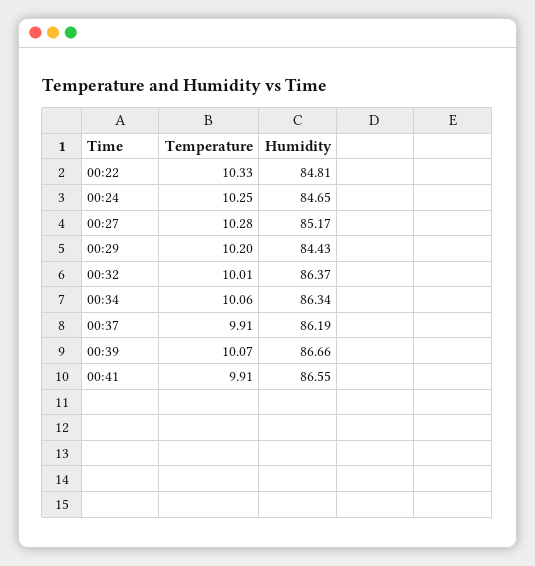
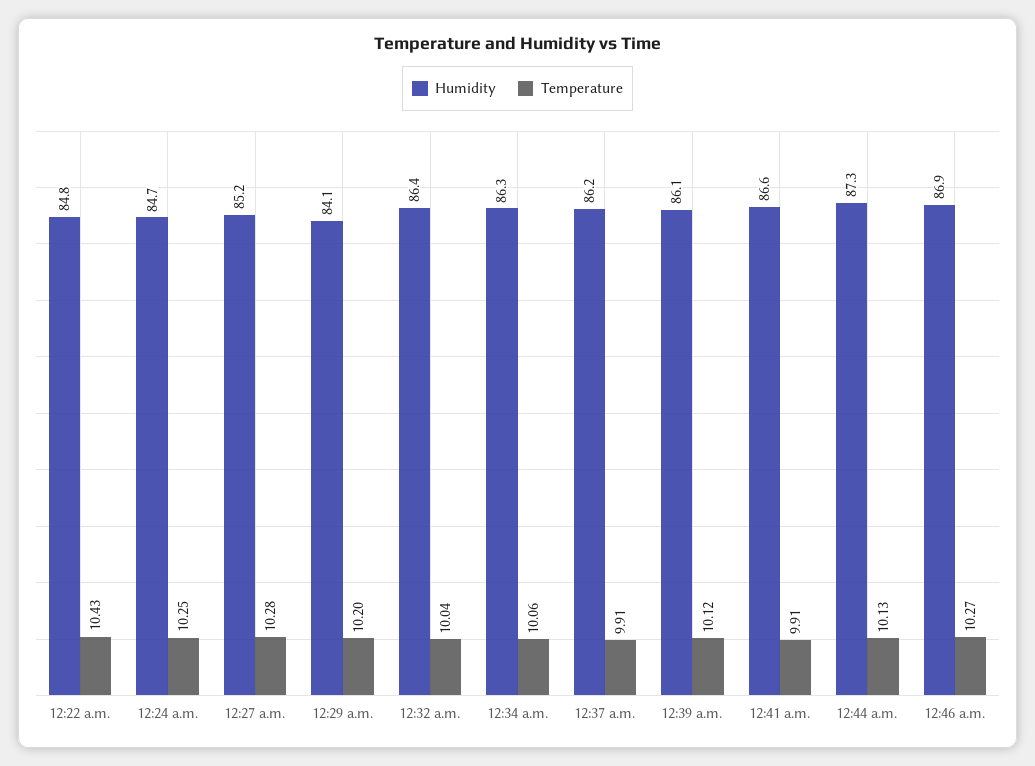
Temperature, 00:22: 10.33 -> 10.43
Humidity, 00:29: 84.43 -> 84.1
Temperature, 00:32: 10.01 -> 10.04
Temperature, 00:39: 10.07 -> 10.12
Humidity, 00:39: 86.66 -> 86.1
Humidity, 12:44 a.m.: none -> 87.3
Temperature, 12:44 a.m.: none -> 10.13
Humidity, 12:46 a.m.: none -> 86.9
Temperature, 12:46 a.m.: none -> 10.27

